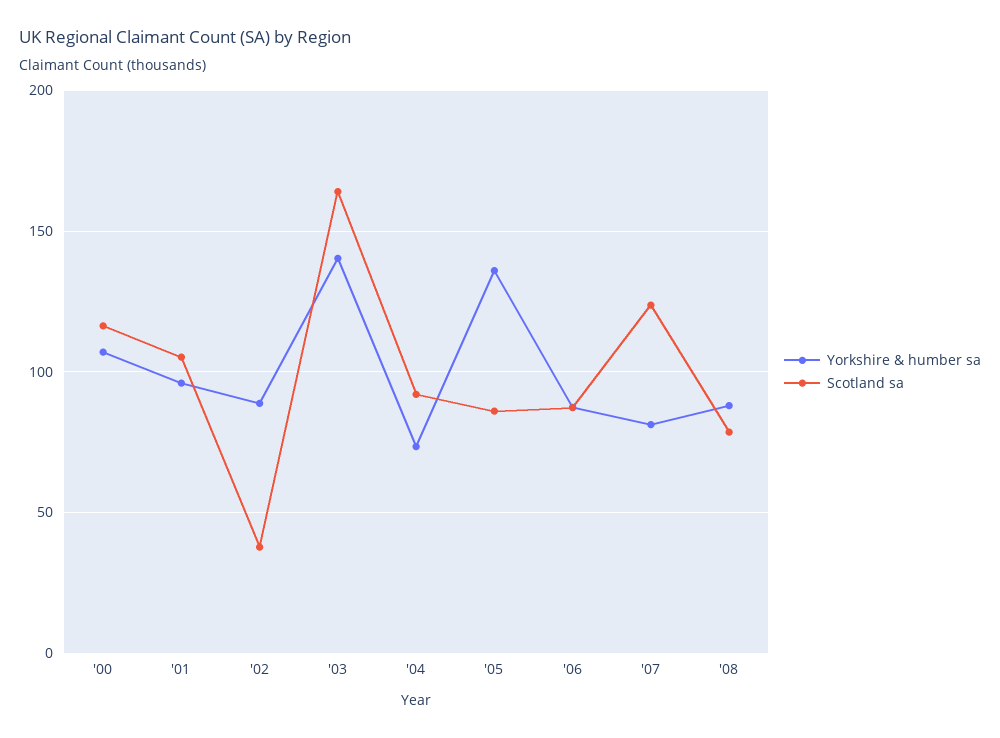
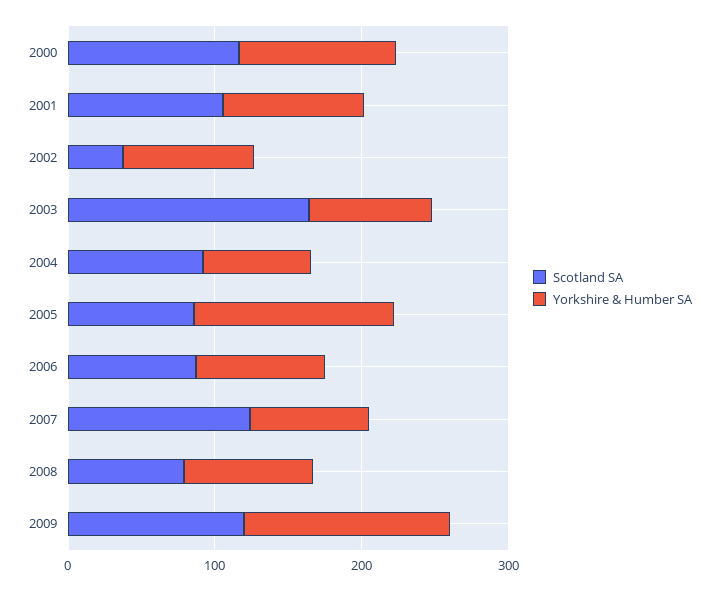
Yorkshire & humber sa, '03: 140 -> 80
Scotland sa, 2009: none -> 120
Yorkshire & humber sa, 2009: none -> 140

